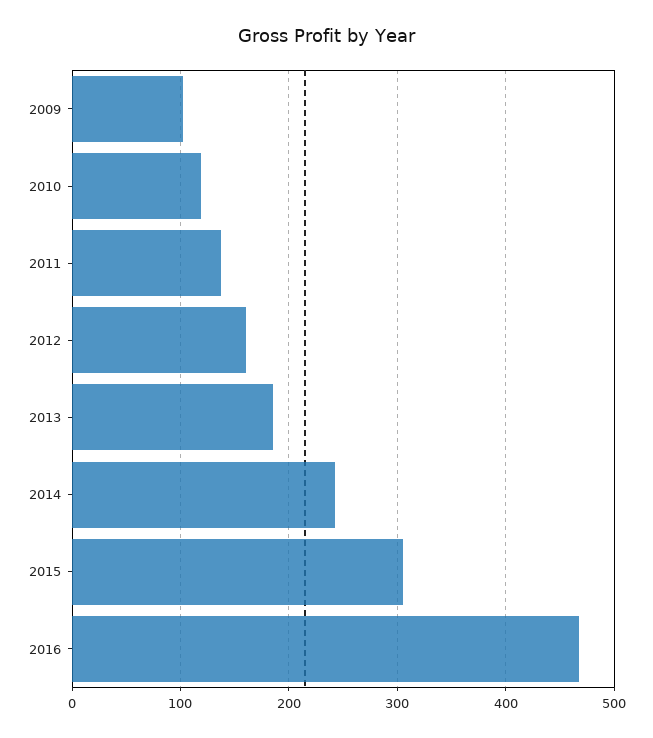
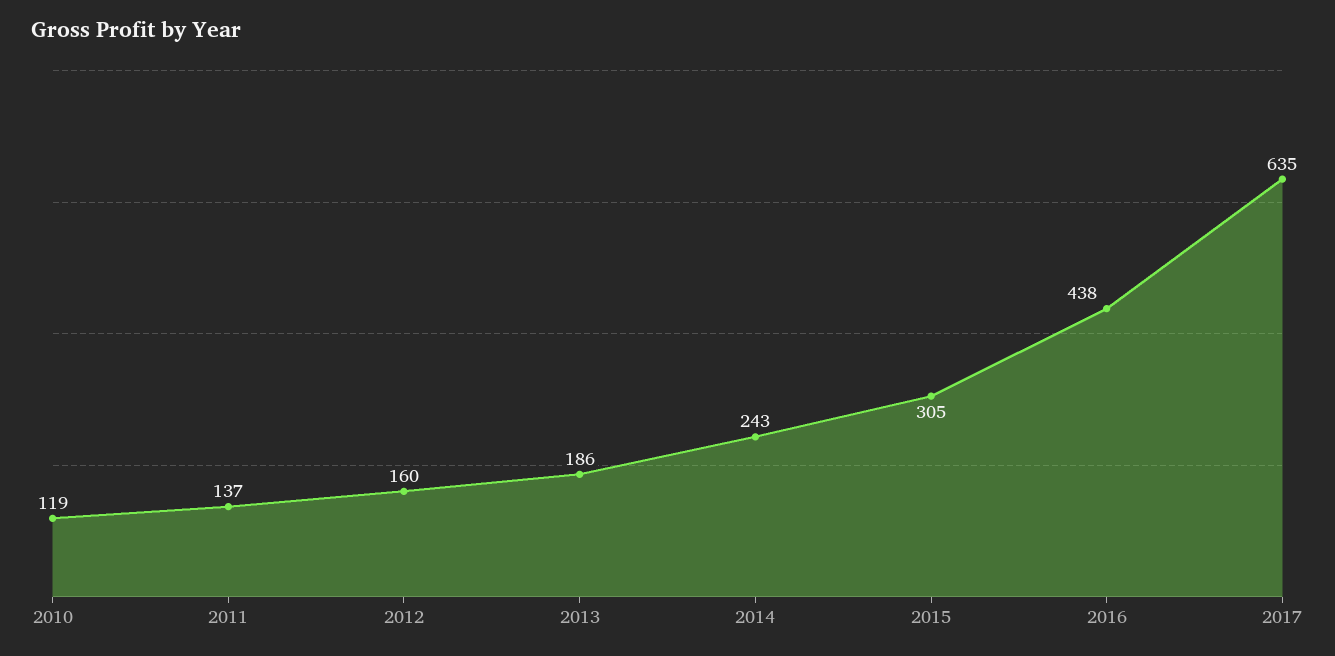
2009: 100 -> none
2016: 470 -> 438
2017: none -> 635

